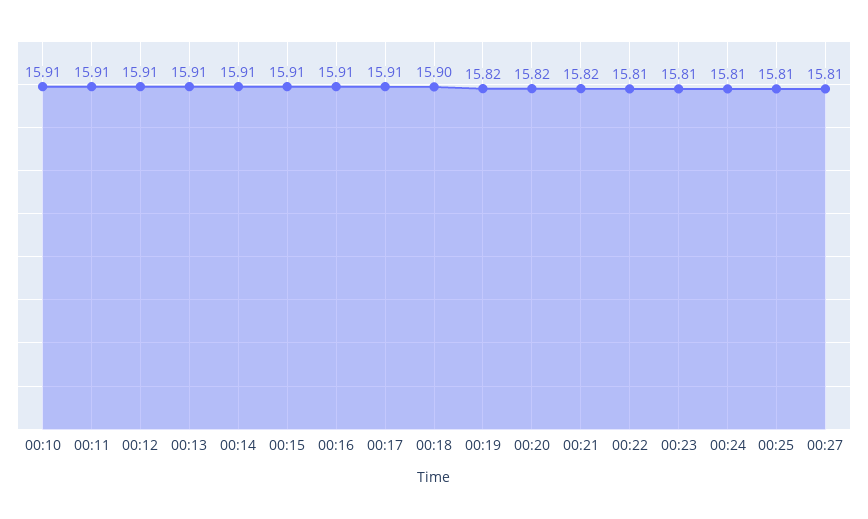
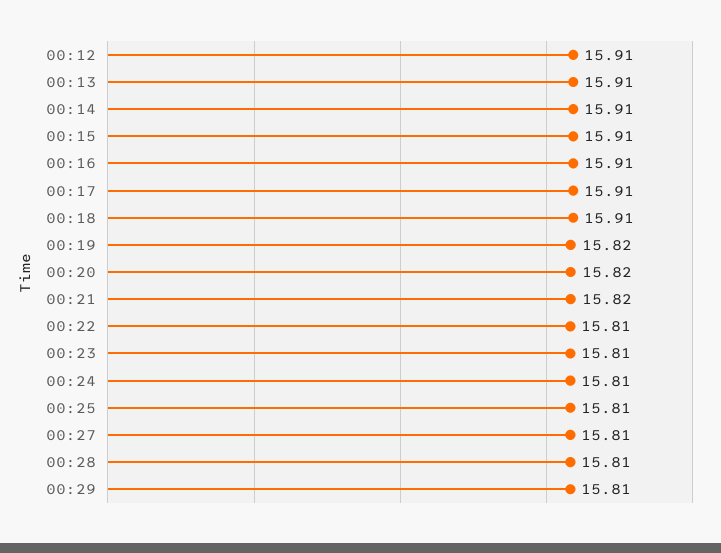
00:10: 15.91 -> none
00:11: 15.91 -> none
00:18: 15.9 -> 15.91
00:28: none -> 15.81
00:29: none -> 15.81

